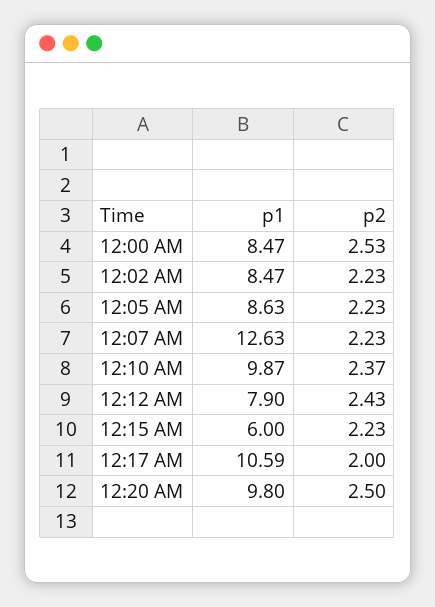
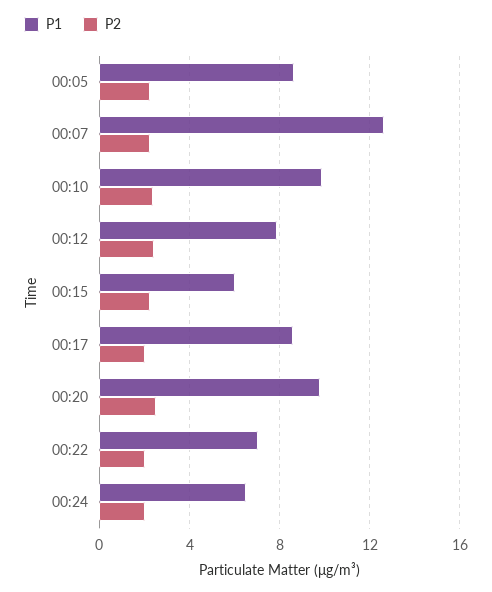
p1, 12:00 AM: 8.47 -> none
p2, 12:00 AM: 2.53 -> none
p1, 12:02 AM: 8.47 -> none
p2, 12:02 AM: 2.23 -> none
p1, 12:17 AM: 10.59 -> 8.5
p1, 00:22: none -> 7
p2, 00:22: none -> 2
p1, 00:24: none -> 6.5
p2, 00:24: none -> 2

